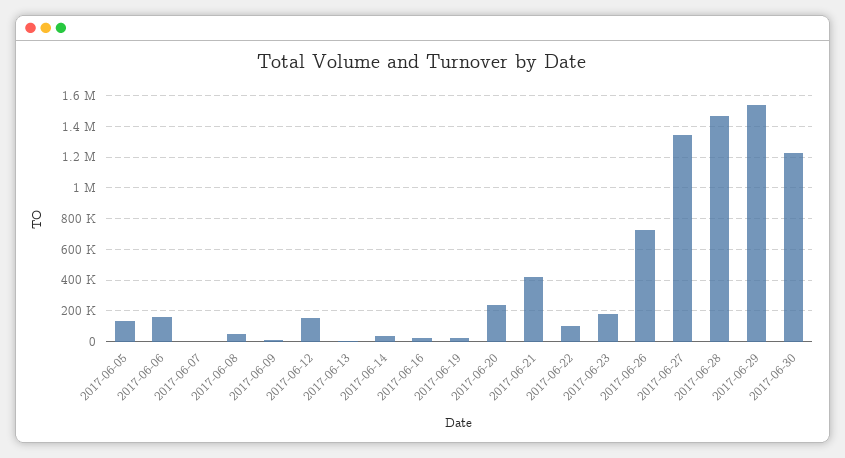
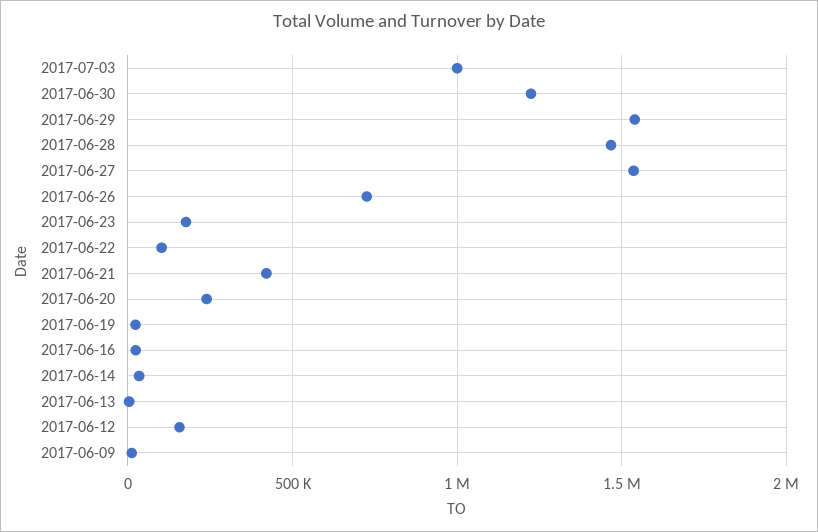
2017-06-05: 150000 -> none
2017-06-06: 150000 -> none
2017-06-07: 0 -> none
2017-06-08: 50000 -> none
2017-06-27: 1350000 -> 1550000
2017-07-03: none -> 1000000

